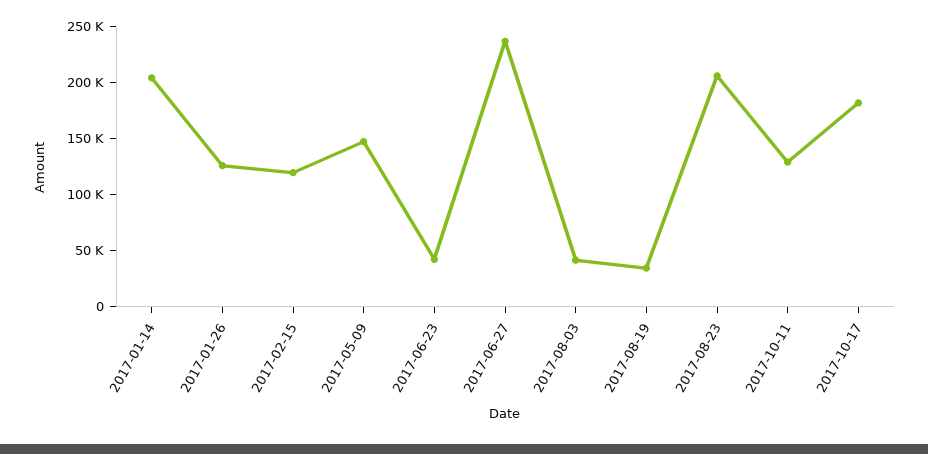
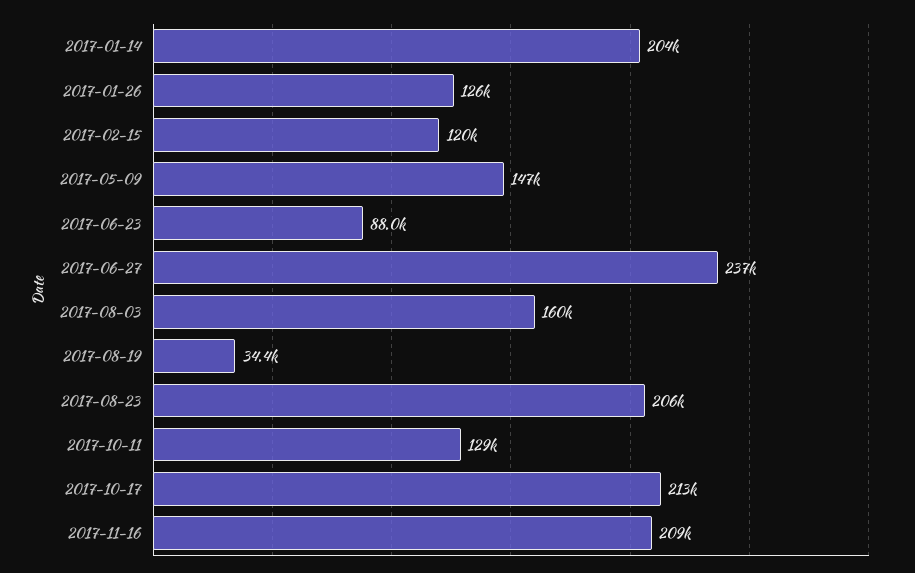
2017-06-23: 40000 -> 88000
2017-08-03: 40000 -> 160000
2017-10-17: 180000 -> 213000
2017-11-16: none -> 209000

